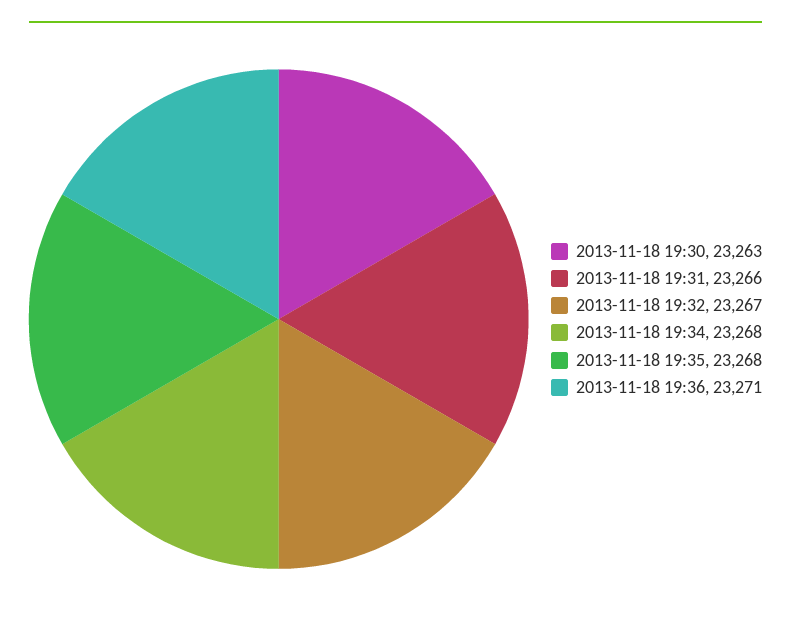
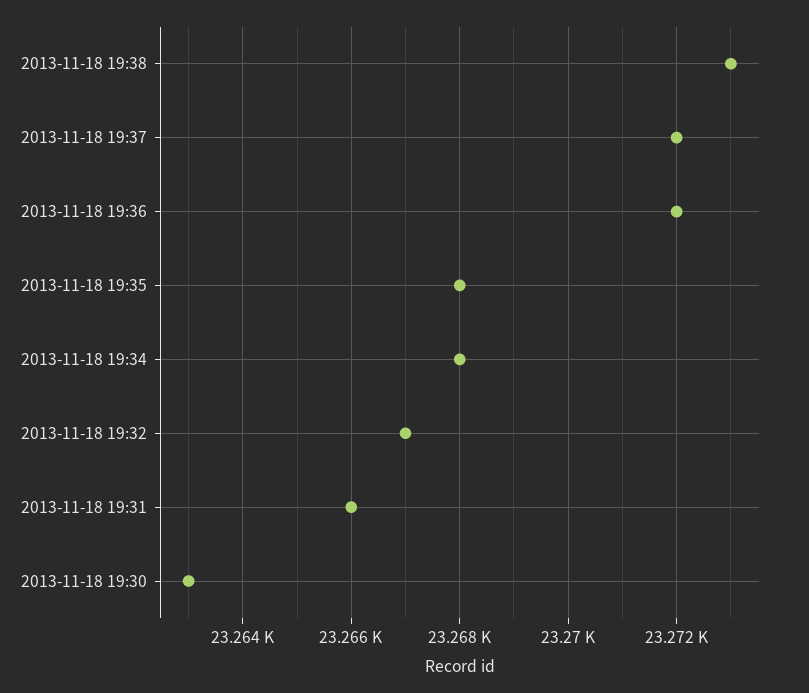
2013-11-18 19:36: 23271 -> 23272
2013-11-18 19:38: none -> 23273
2013-11-18 19:37: none -> 23272

